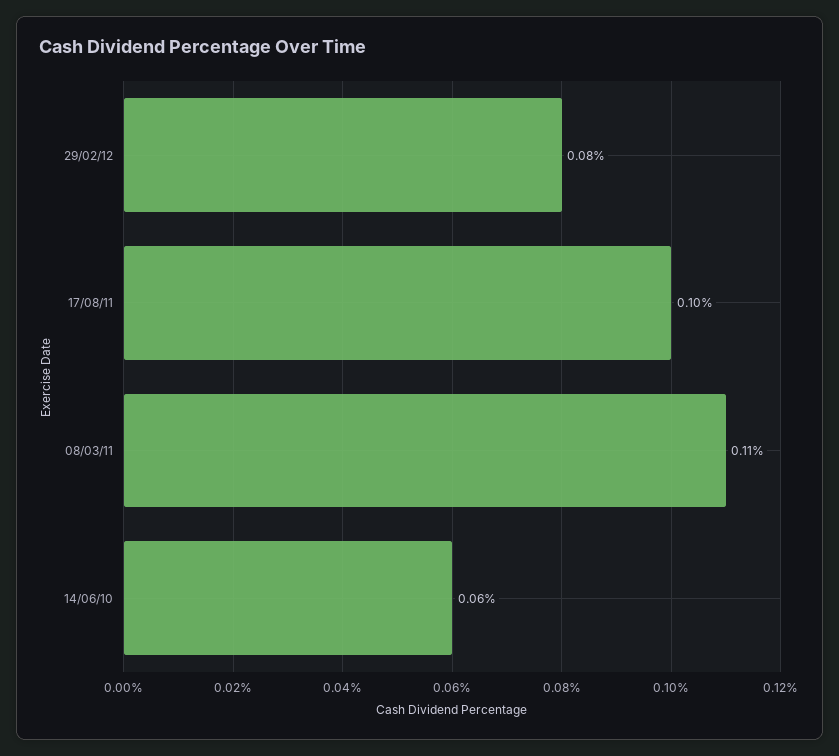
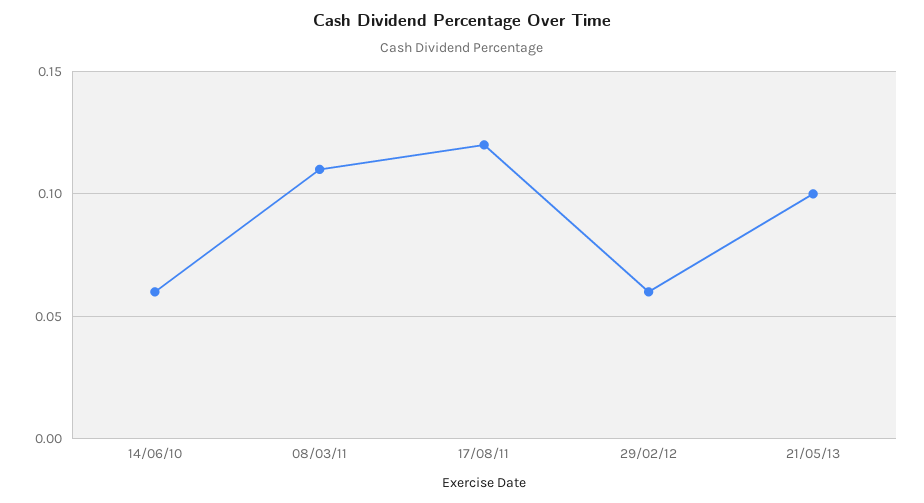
29/02/12: 0.08 -> 0.06
17/08/11: 0.1 -> 0.12
21/05/13: none -> 0.1

